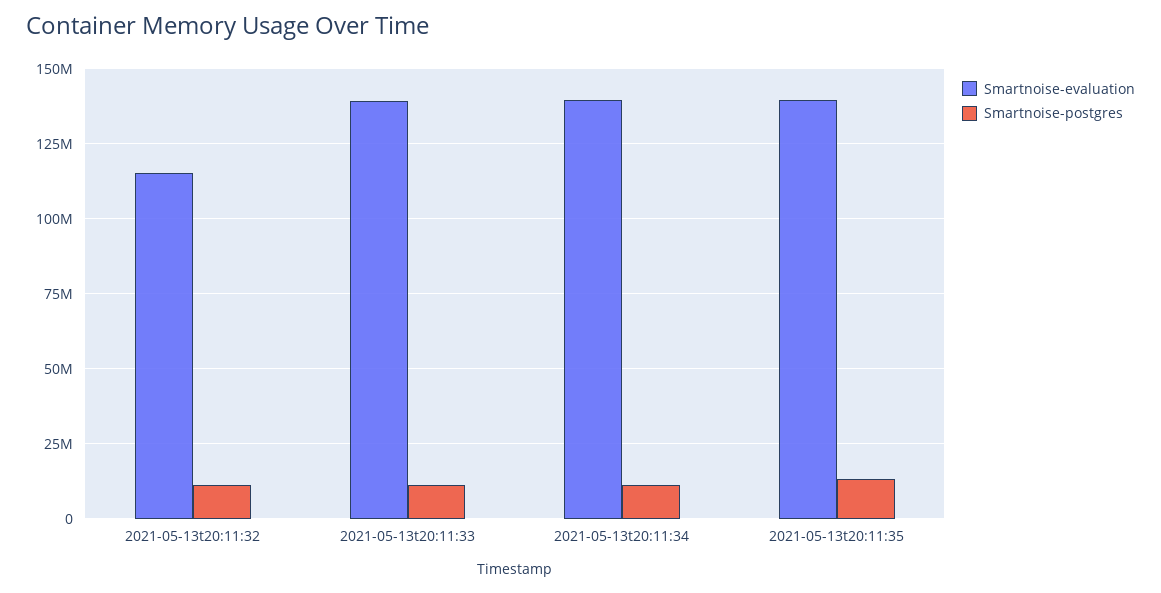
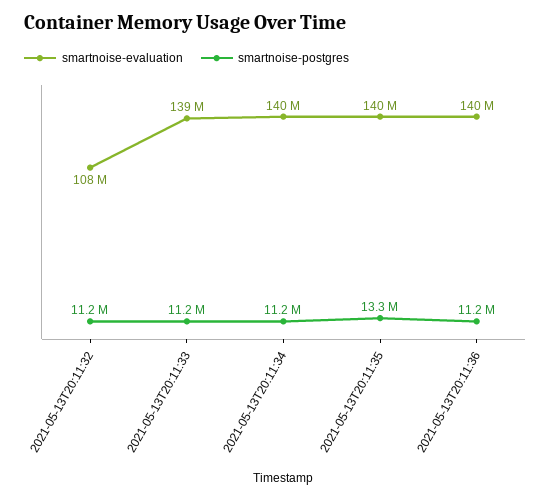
Smartnoise-evaluation, 2021-05-13t20:11:32: 115000000 -> 108000000
Smartnoise-evaluation, 2021-05-13T20:11:36: none -> 140000000
Smartnoise-postgres, 2021-05-13T20:11:36: none -> 11200000

